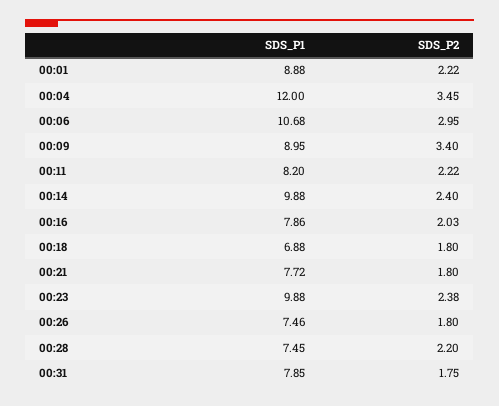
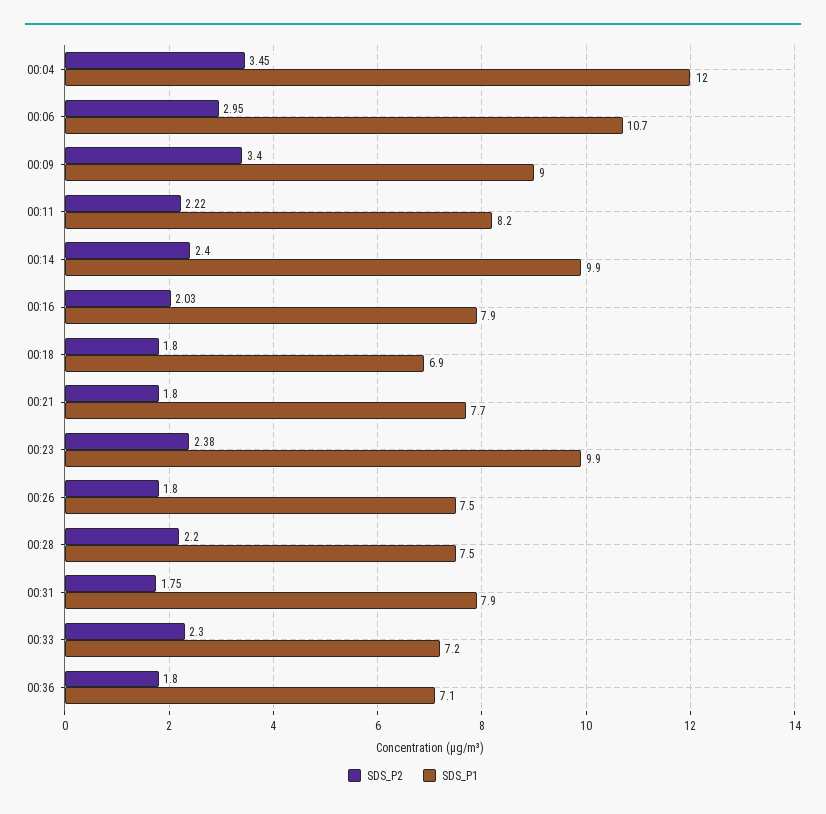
SDS_P1, 00:01: 8.88 -> none
SDS_P2, 00:01: 2.22 -> none
SDS_P2, 00:33: none -> 2.3
SDS_P1, 00:33: none -> 7.2
SDS_P2, 00:36: none -> 1.8
SDS_P1, 00:36: none -> 7.1

